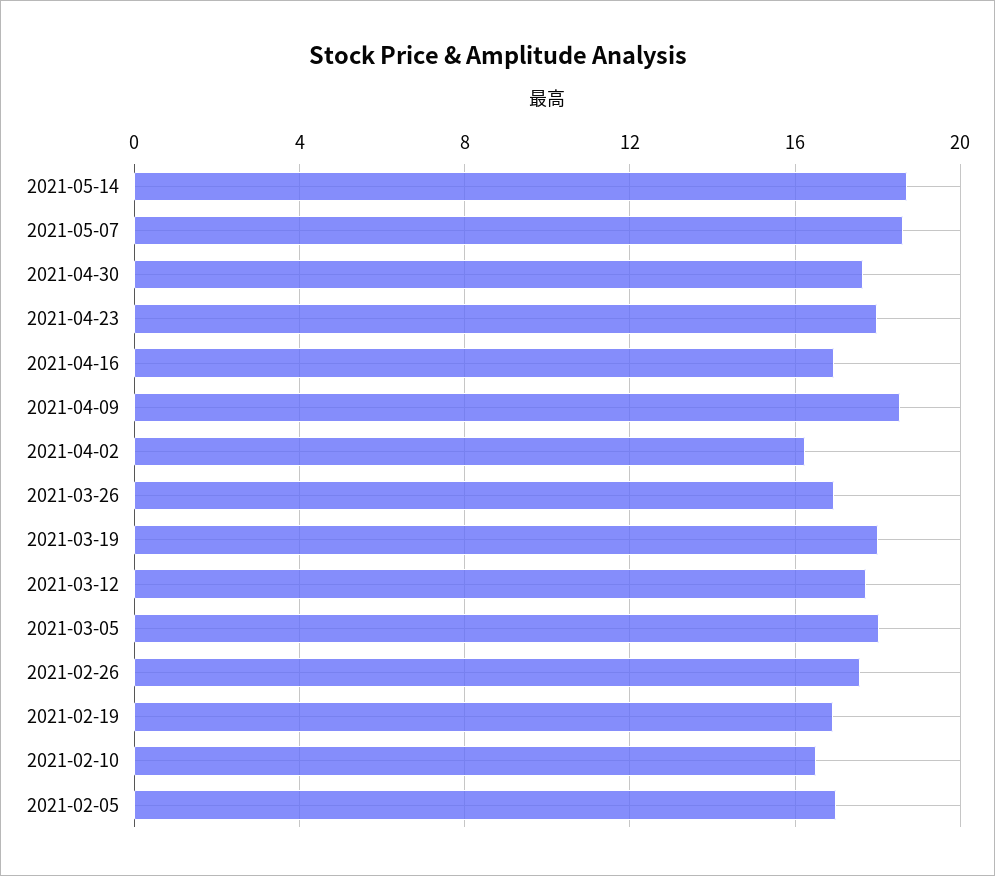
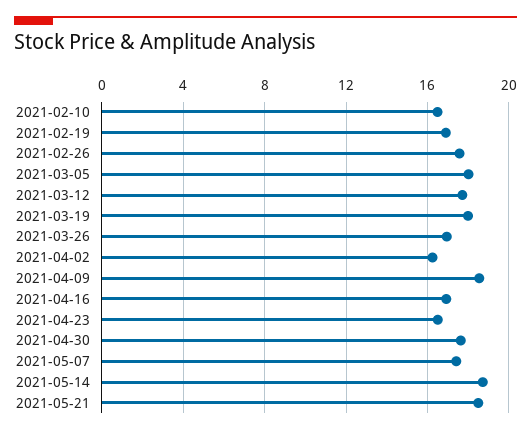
2021-05-07: 18.5 -> 17.5
2021-04-23: 18 -> 16.5
2021-02-05: 17 -> none
2021-05-21: none -> 18.5

